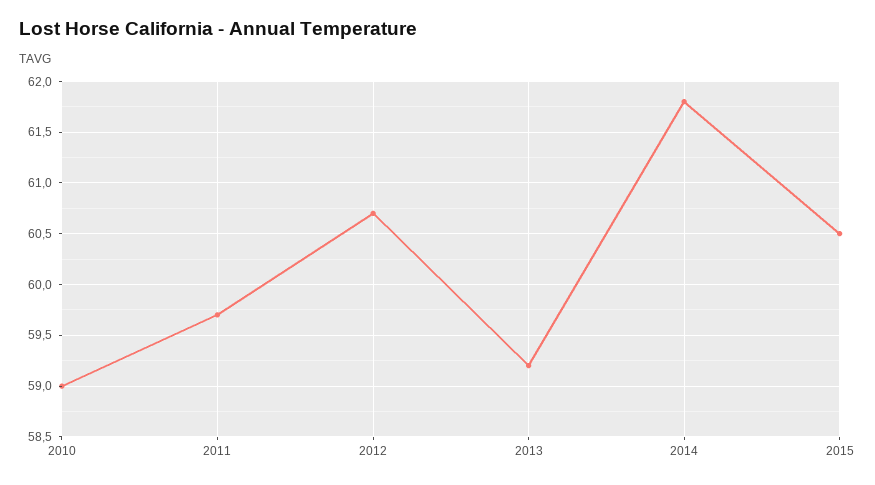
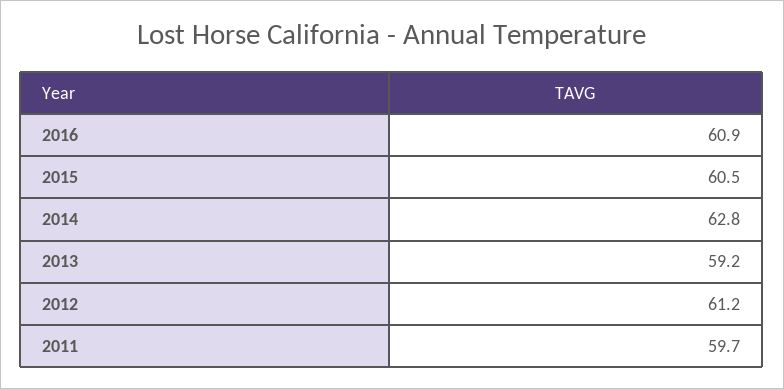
2010: 59 -> none
2012: 60.7 -> 61.2
2014: 61.8 -> 62.8
2016: none -> 60.9

